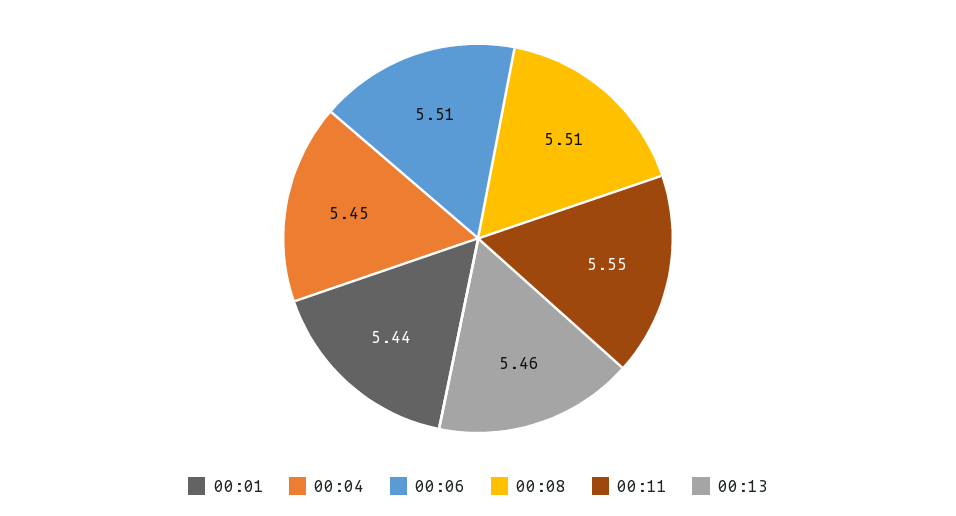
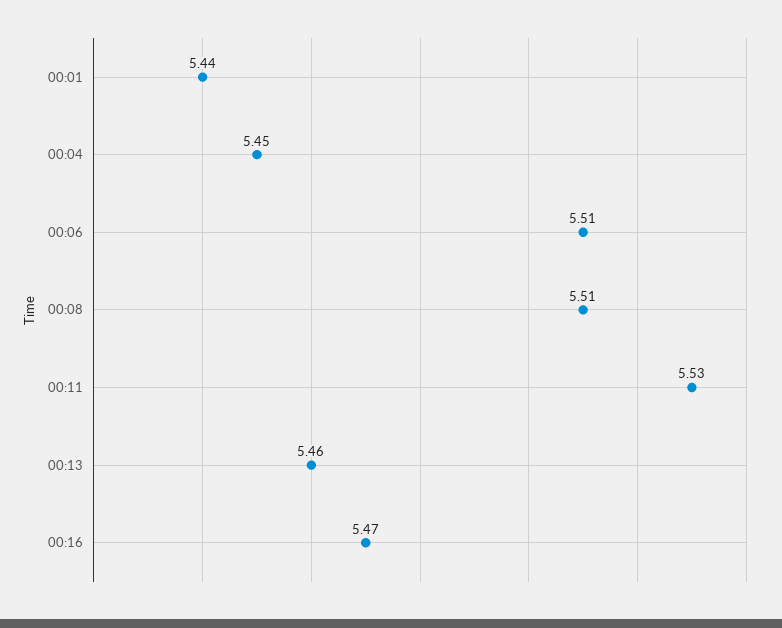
00:11: 5.55 -> 5.53
00:16: none -> 5.47

